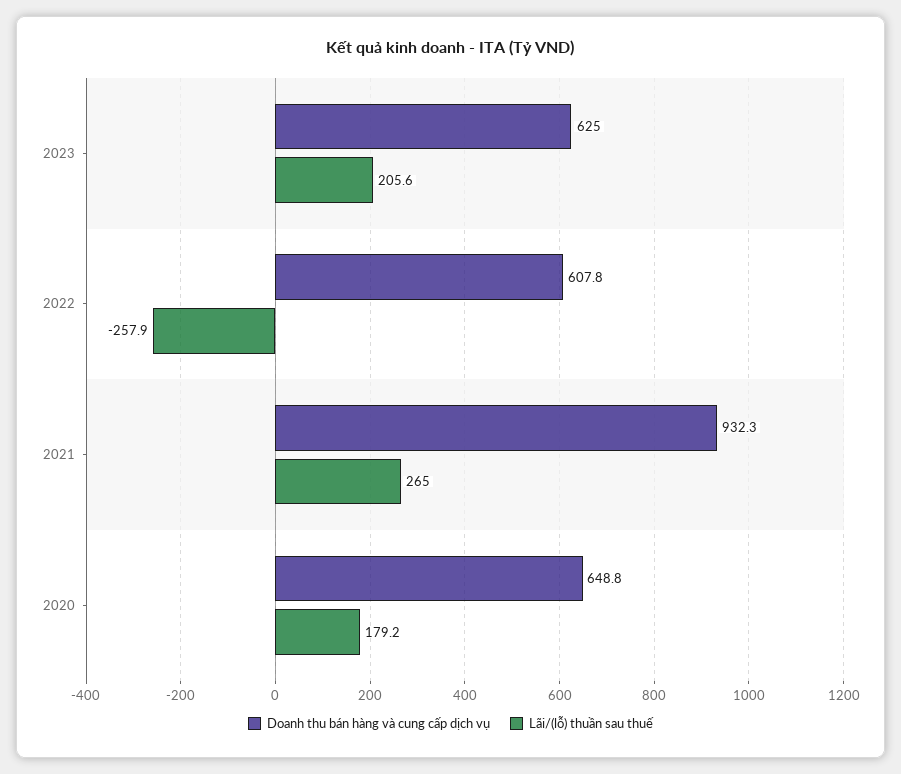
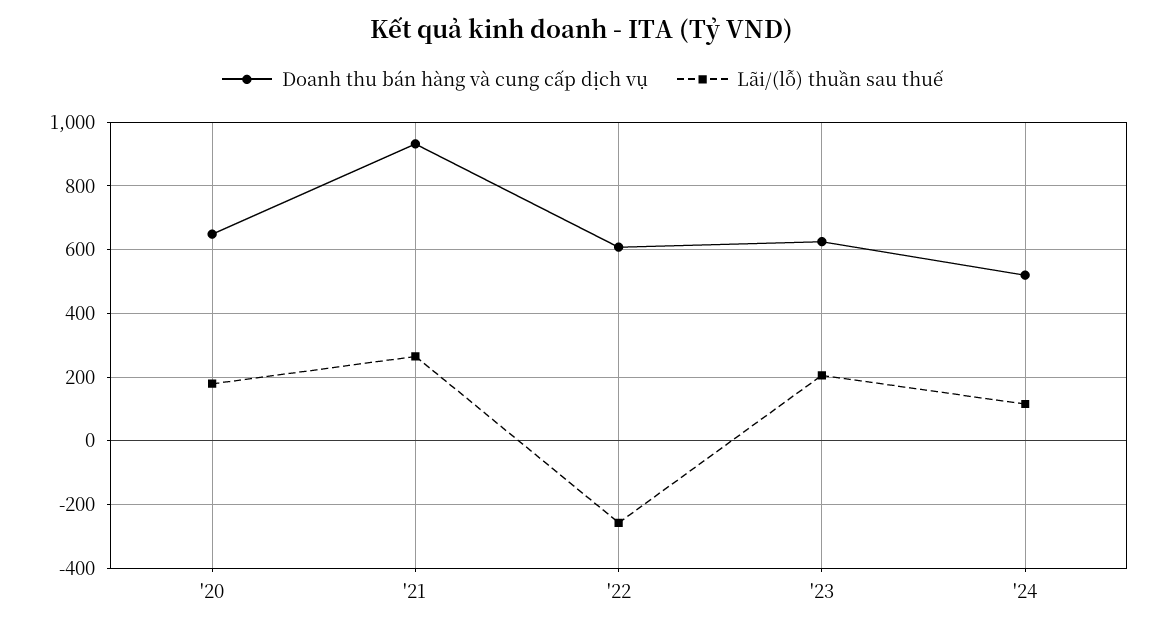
Doanh thu bán hàng và cung cấp dịch vụ, '24: none -> 520
Lãi/(lỗ) thuần sau thuế, '24: none -> 120

